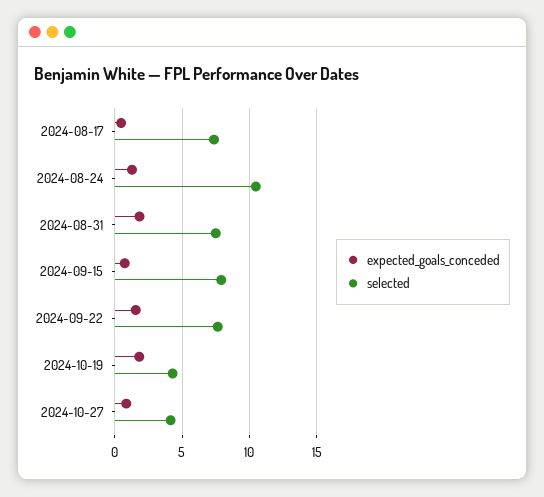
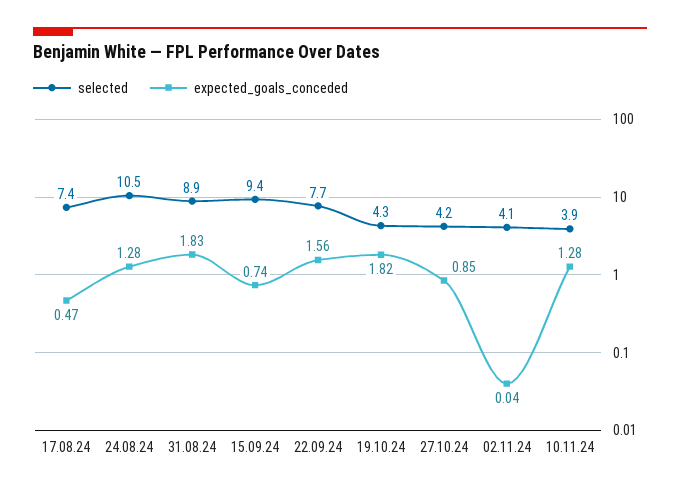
selected, 2024-08-31: 7.5 -> 8.9
selected, 2024-09-15: 8 -> 9.4
selected, 02.11.24: none -> 4.1
expected_goals_conceded, 02.11.24: none -> 0.04
selected, 10.11.24: none -> 3.9
expected_goals_conceded, 10.11.24: none -> 1.28

